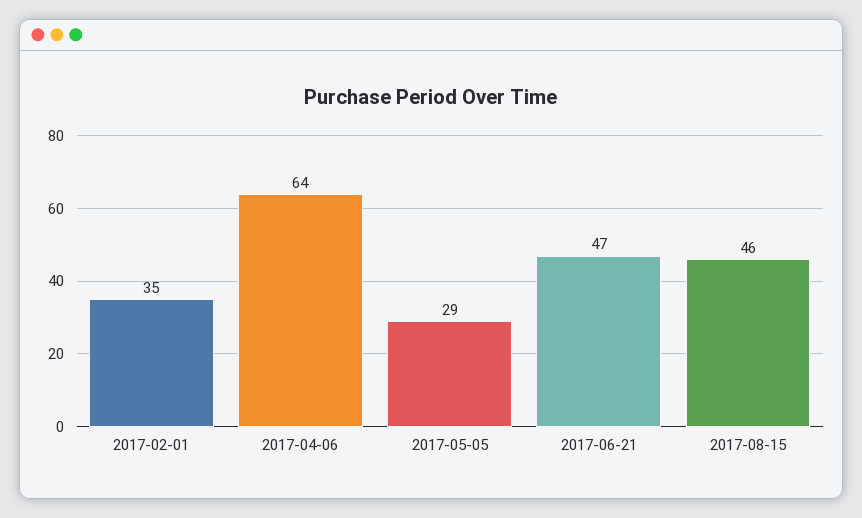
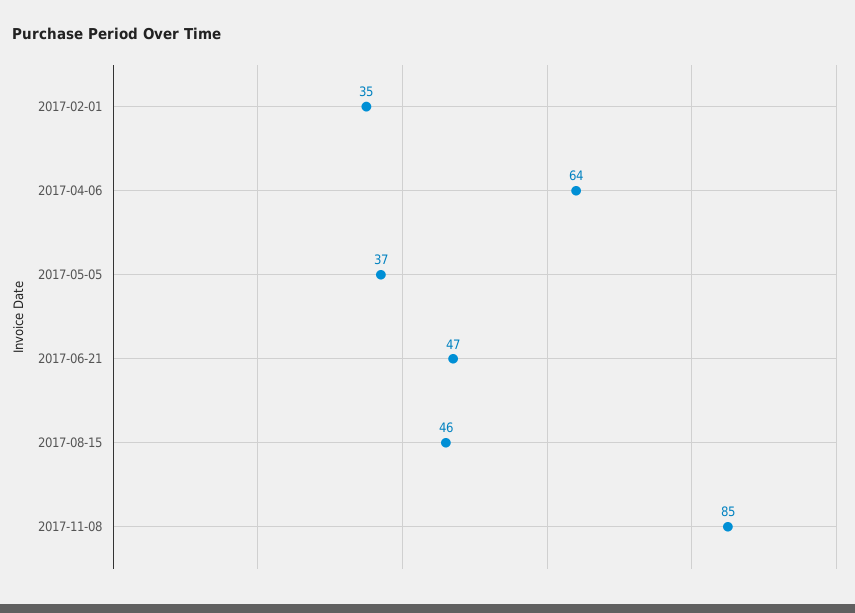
2017-05-05: 29 -> 37
2017-11-08: none -> 85

